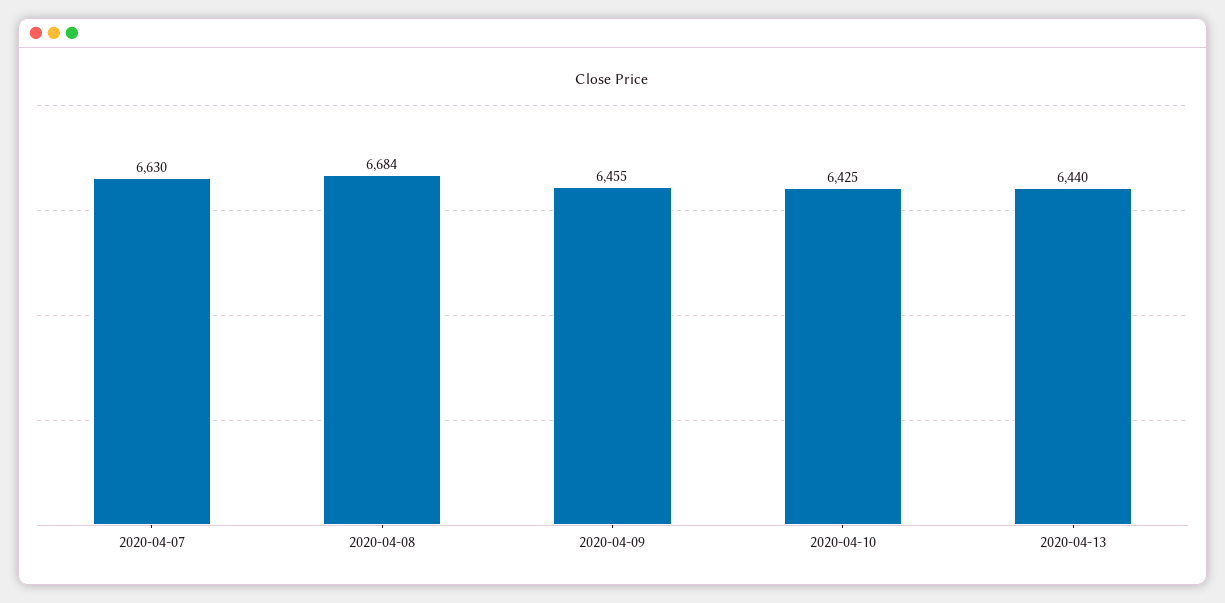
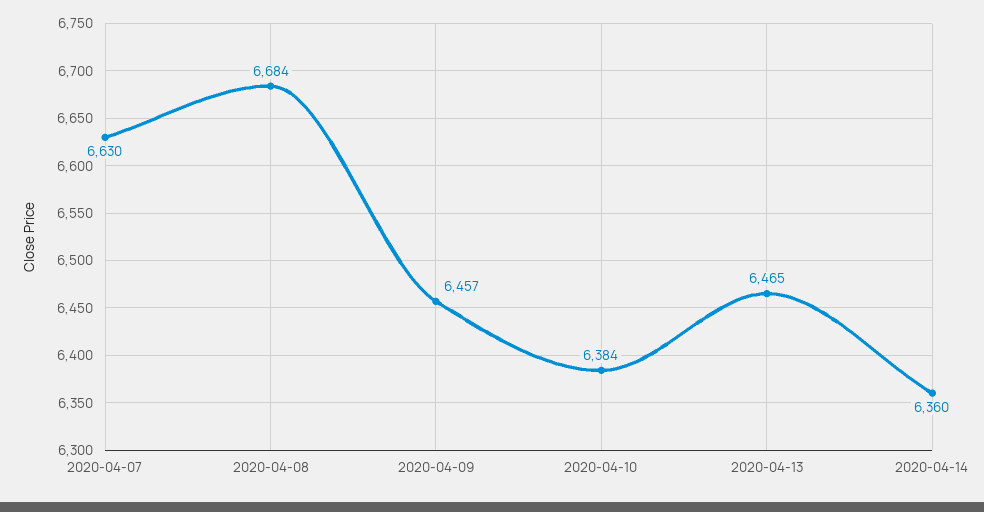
2020-04-09: 6455 -> 6457
2020-04-10: 6425 -> 6384
2020-04-13: 6440 -> 6465
2020-04-14: none -> 6360

